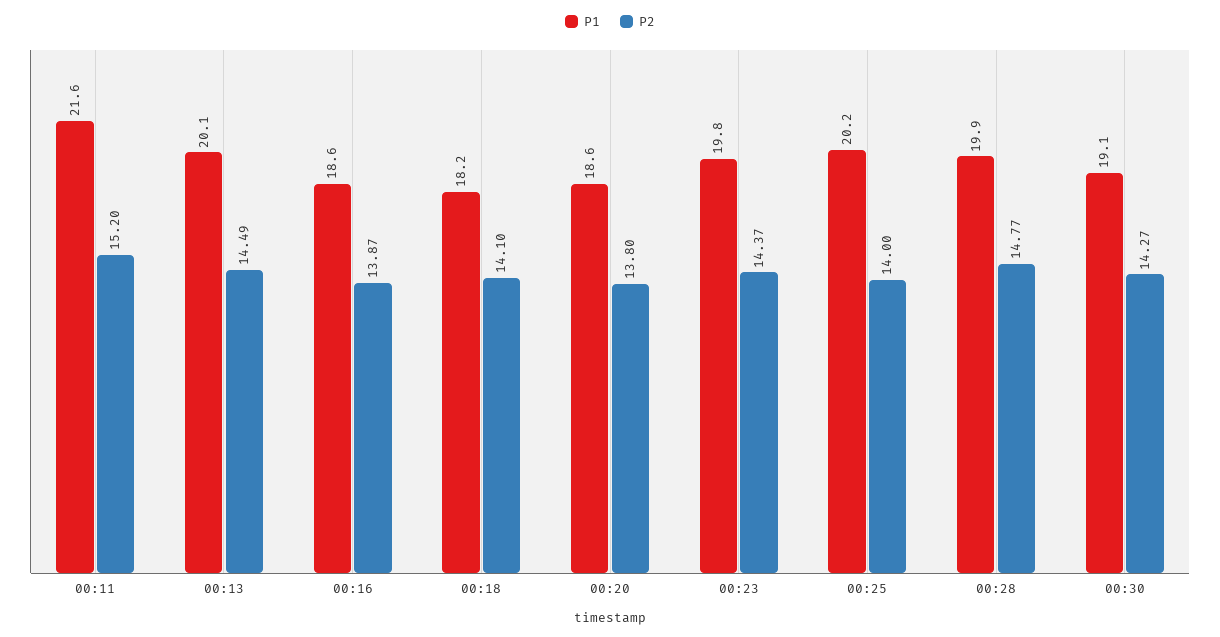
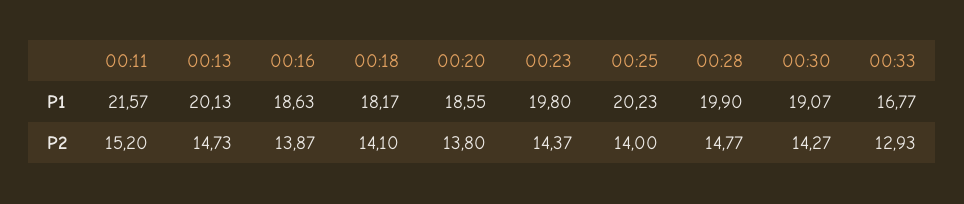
P2, 00:13: 14.49 -> 14.73
P1, 00:33: none -> 16.77
P2, 00:33: none -> 12.93

